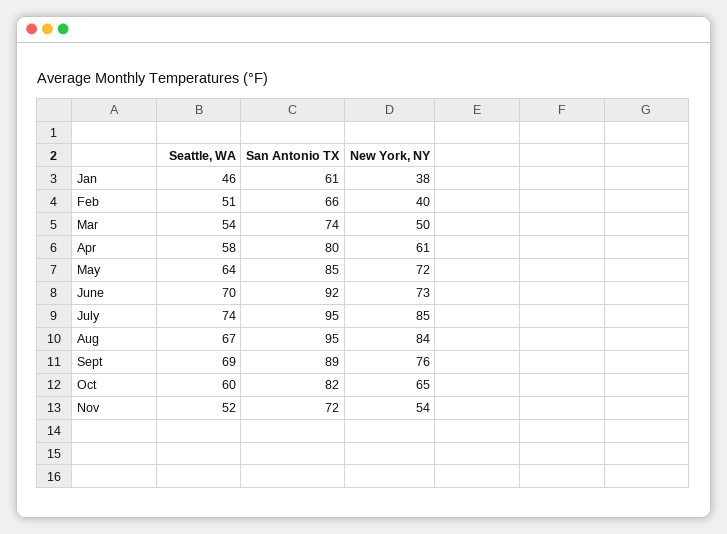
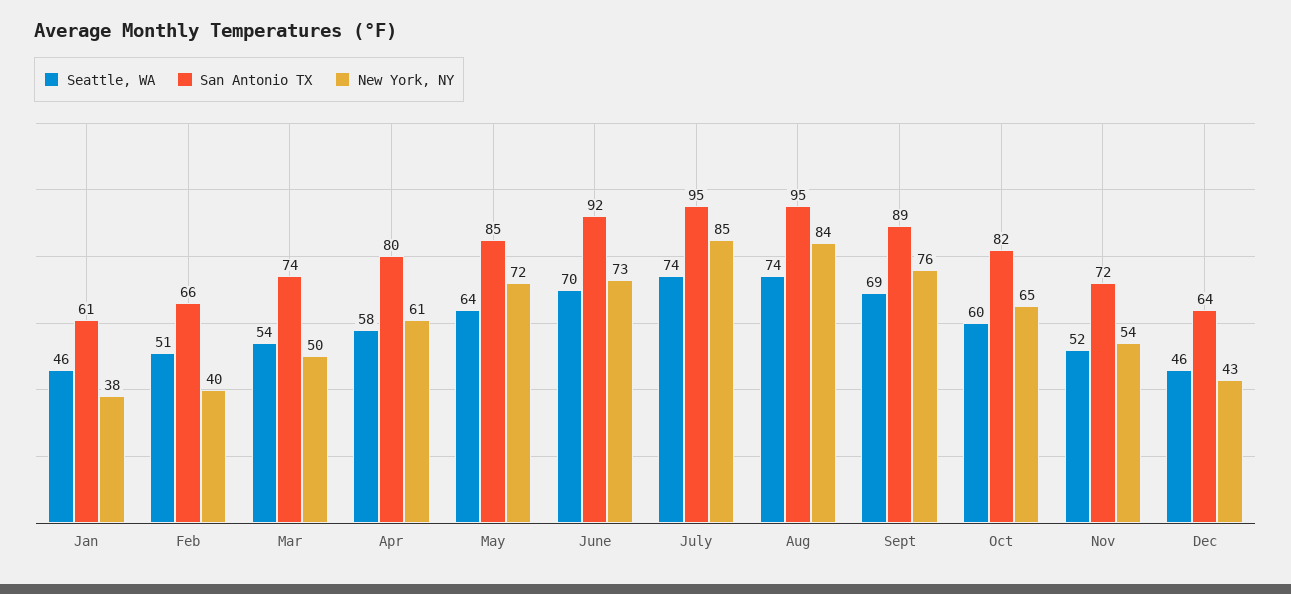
Seattle, WA, Aug: 67 -> 74
Seattle, WA, Dec: none -> 46
San Antonio TX, Dec: none -> 64
New York, NY, Dec: none -> 43

